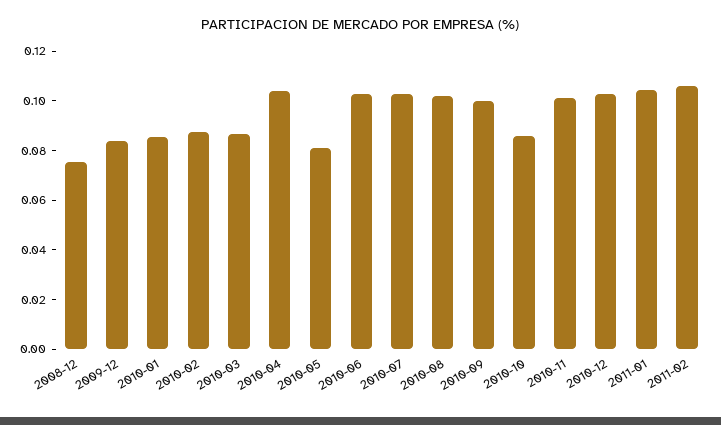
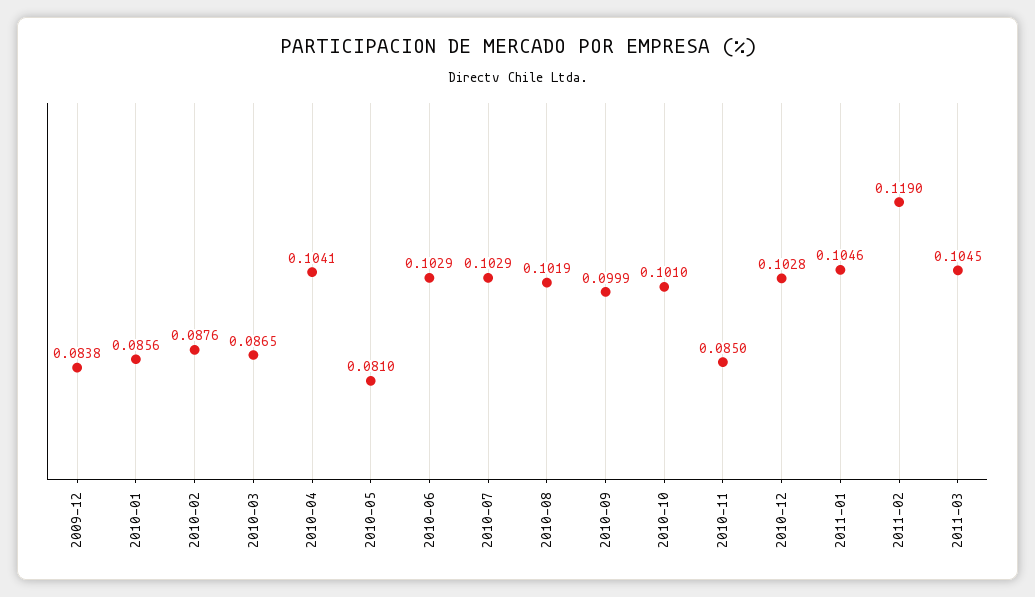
2008-12: 0.075 -> none
2010-10: 0.085 -> 0.101
2010-11: 0.1 -> 0.085
2011-02: 0.105 -> 0.119
2011-03: none -> 0.1045

